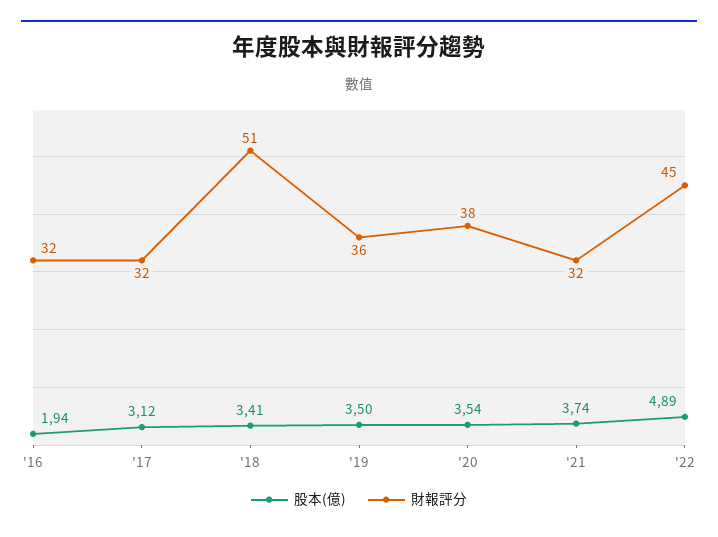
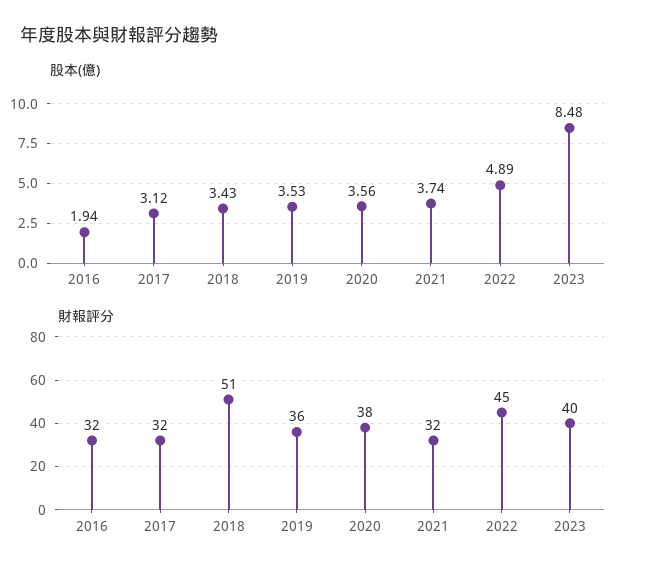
股本(億), '18: 3.41 -> 3.43
股本(億), '19: 3.5 -> 3.53
股本(億), '20: 3.54 -> 3.56
股本(億), 2023: none -> 8.48
財報評分, 2023: none -> 40

